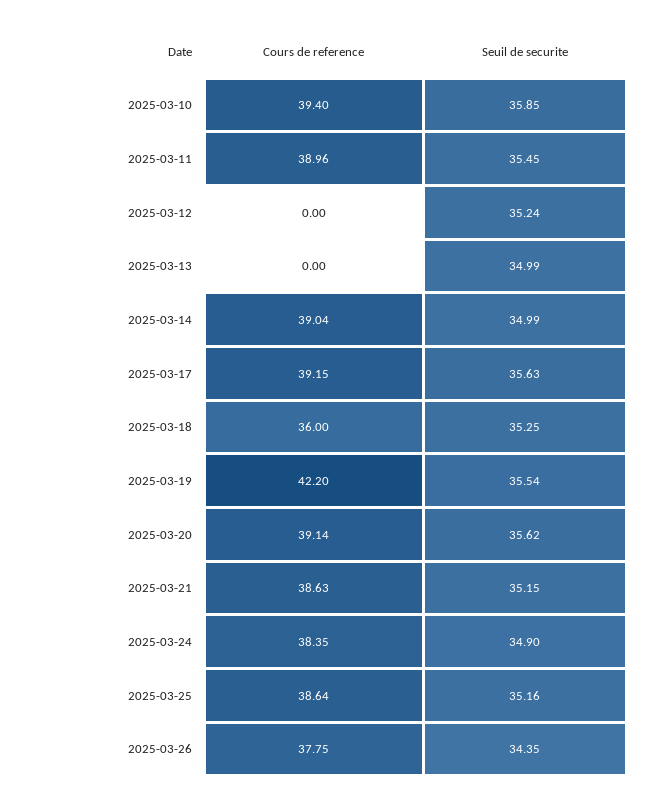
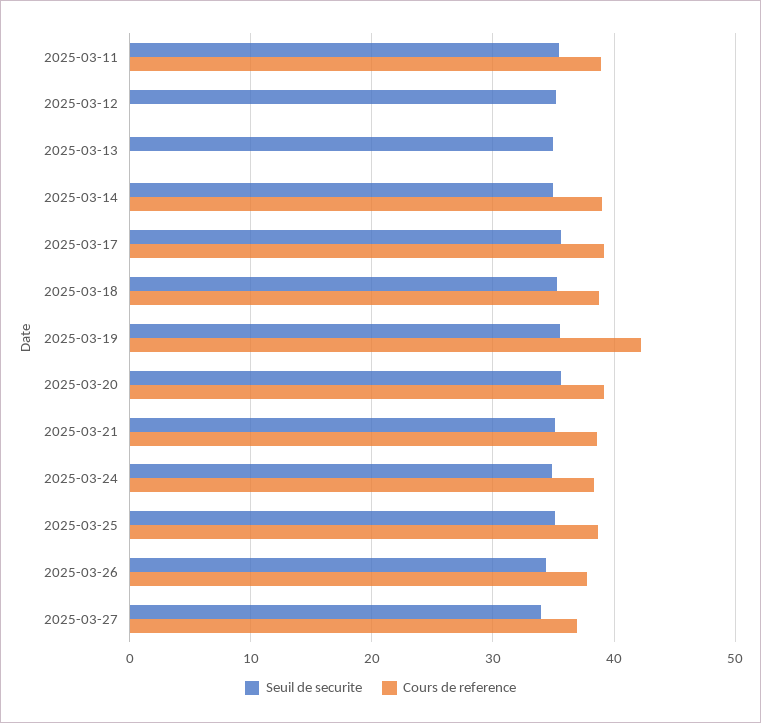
Cours de reference, 2025-03-10: 39.4 -> none
Seuil de securite, 2025-03-10: 35.85 -> none
Cours de reference, 2025-03-18: 36 -> 39
Seuil de securite, 2025-03-27: none -> 34
Cours de reference, 2025-03-27: none -> 37

